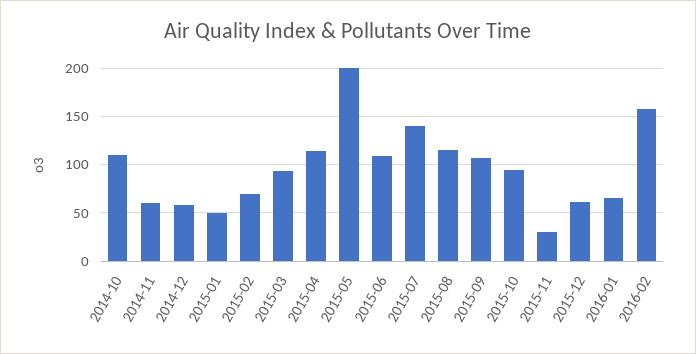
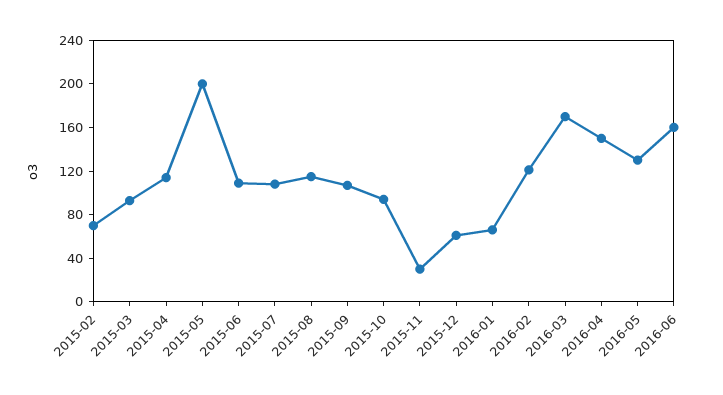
2014-10: 110 -> none
2014-11: 60 -> none
2014-12: 60 -> none
2015-01: 50 -> none
2015-07: 140 -> 110
2016-02: 160 -> 120
2016-03: none -> 170
2016-04: none -> 150
2016-05: none -> 130
2016-06: none -> 160

